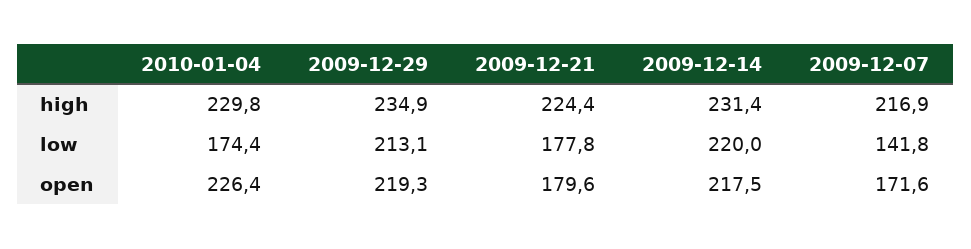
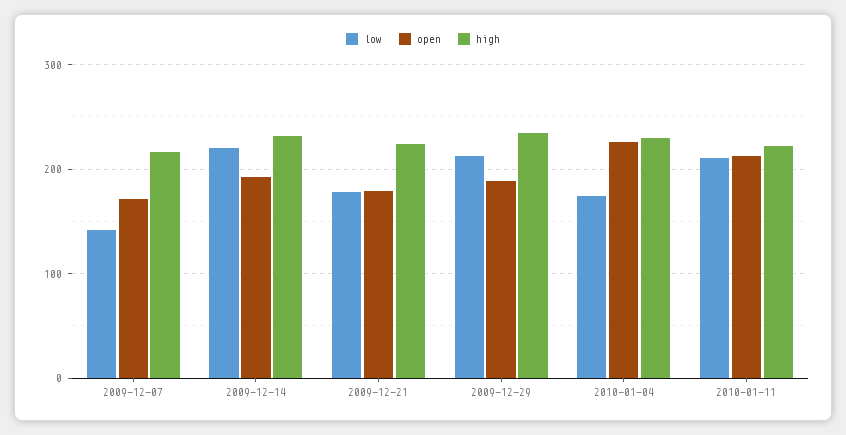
open, 2009-12-29: 219.3 -> 190
open, 2009-12-14: 217.5 -> 190
low, 2010-01-11: none -> 210
open, 2010-01-11: none -> 210
high, 2010-01-11: none -> 220

